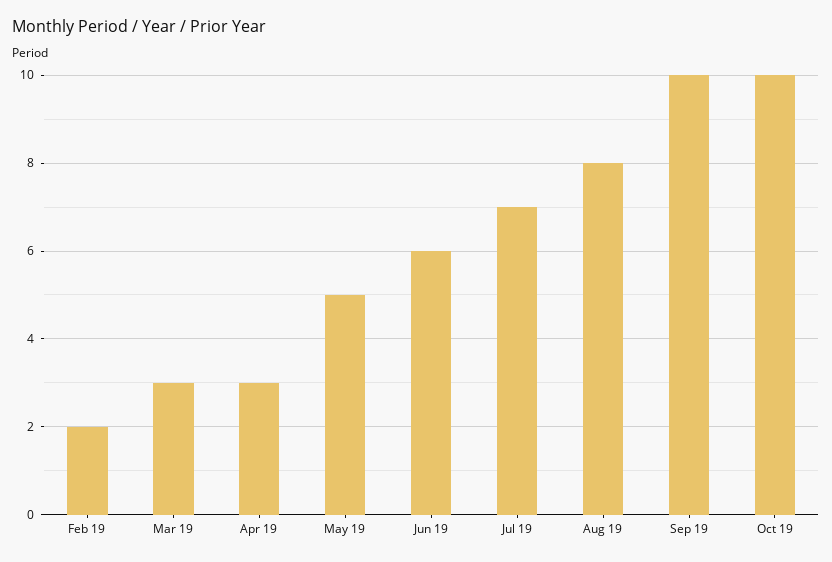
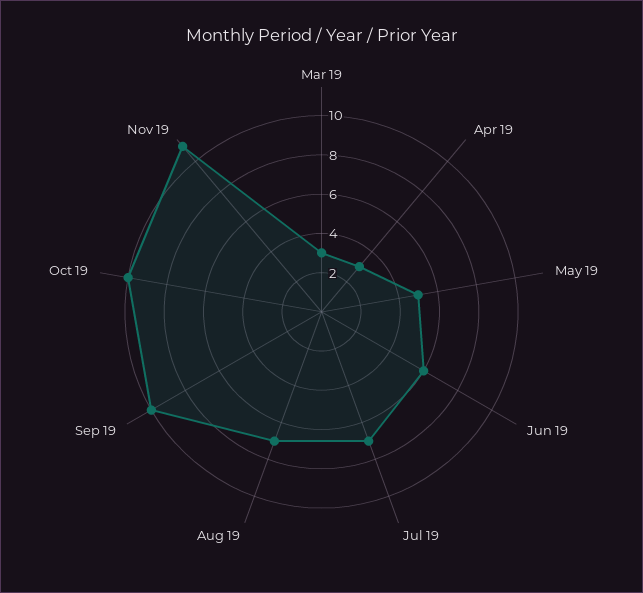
Feb 19: 2 -> none
Aug 19: 8 -> 7
Nov 19: none -> 11

